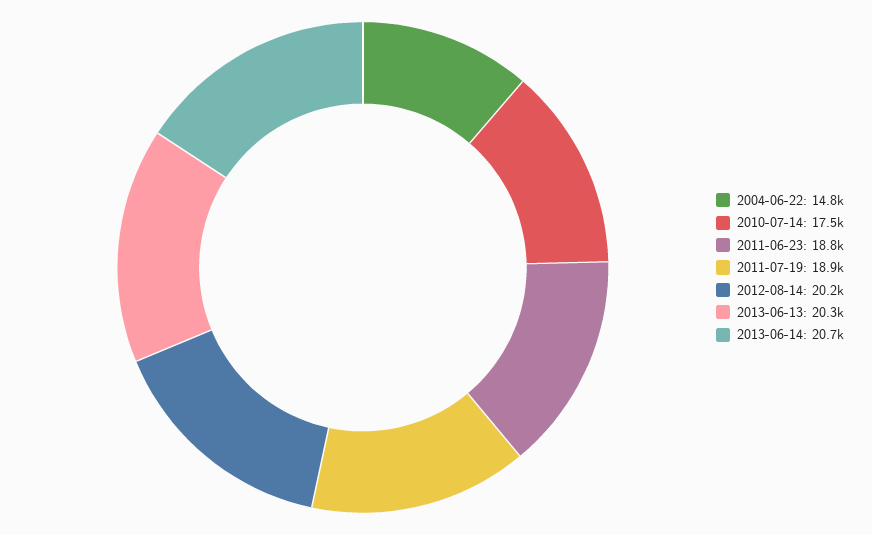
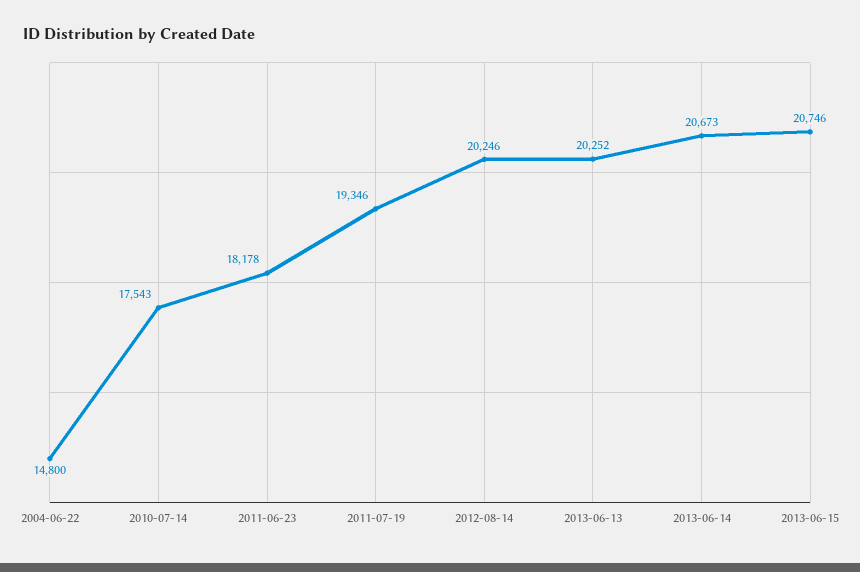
2011-06-23: 18800 -> 18178
2011-07-19: 18900 -> 19346
2013-06-15: none -> 20746

